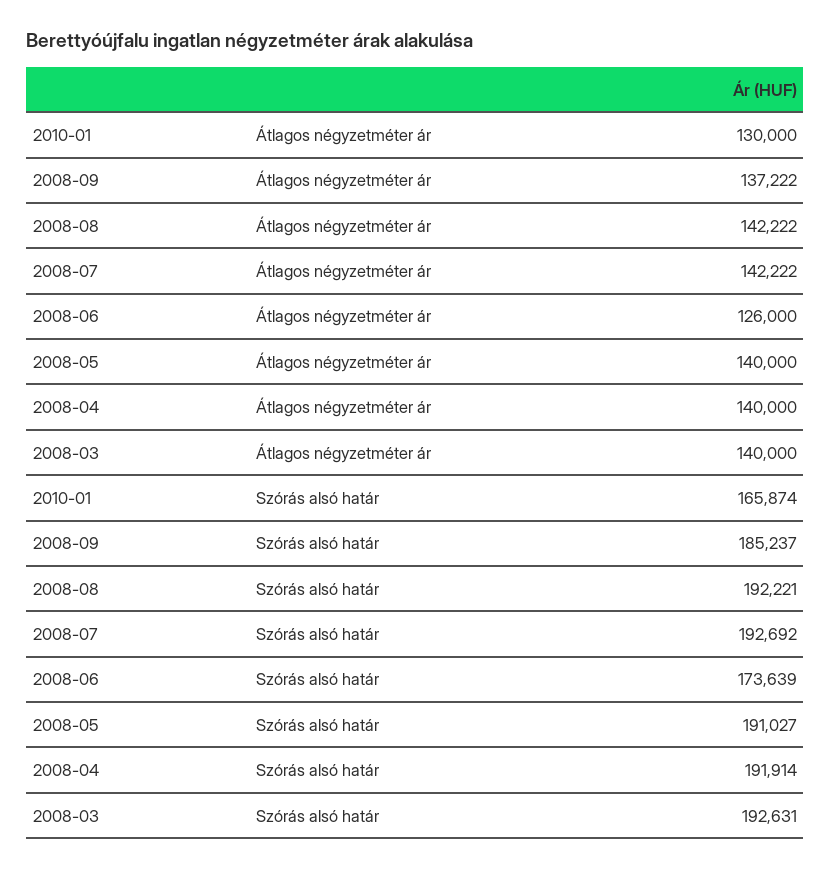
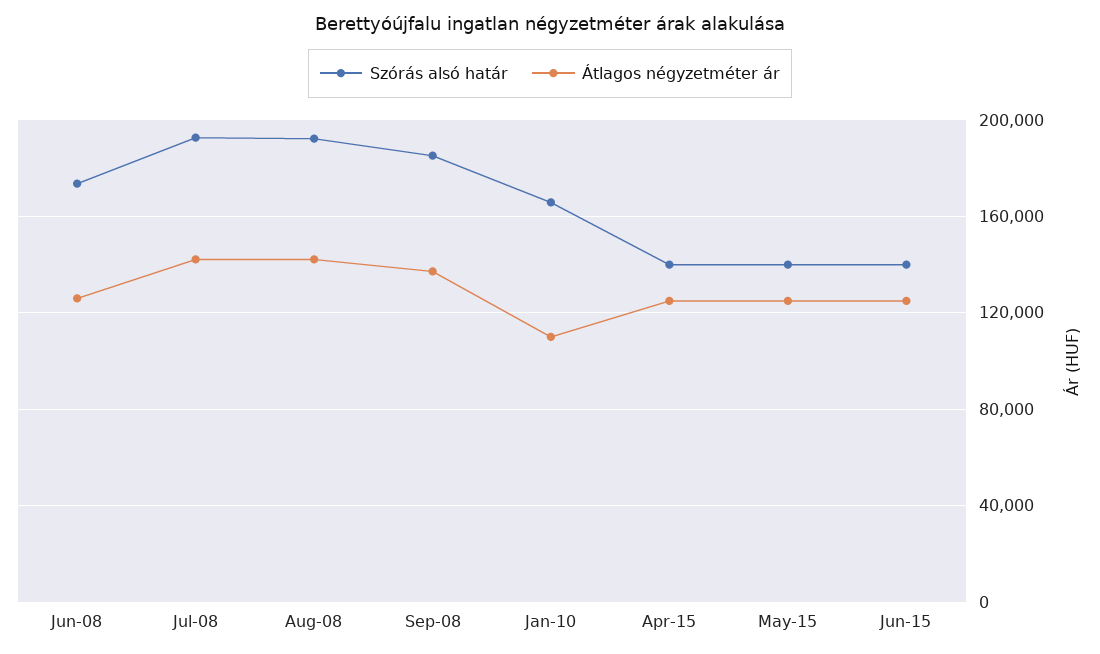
Átlagos négyzetméter ár, 2010-01: 130000 -> 110000
Átlagos négyzetméter ár, 2008-05: 140000 -> none
Átlagos négyzetméter ár, 2008-04: 140000 -> none
Átlagos négyzetméter ár, 2008-03: 140000 -> none
Szórás alsó határ, 2008-05: 191027 -> none
Szórás alsó határ, 2008-04: 191914 -> none
Szórás alsó határ, 2008-03: 192631 -> none
Szórás alsó határ, Apr-15: none -> 140000
Átlagos négyzetméter ár, Apr-15: none -> 125000
Szórás alsó határ, May-15: none -> 140000
Átlagos négyzetméter ár, May-15: none -> 125000
Szórás alsó határ, Jun-15: none -> 140000
Átlagos négyzetméter ár, Jun-15: none -> 125000

